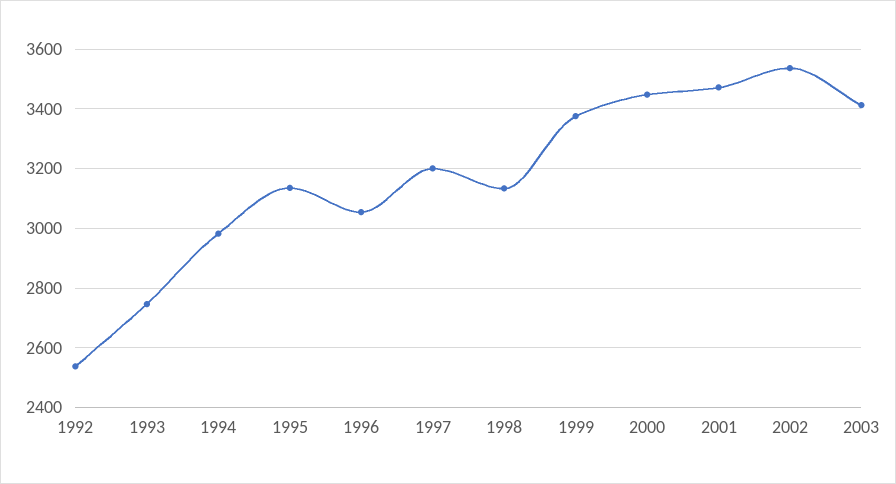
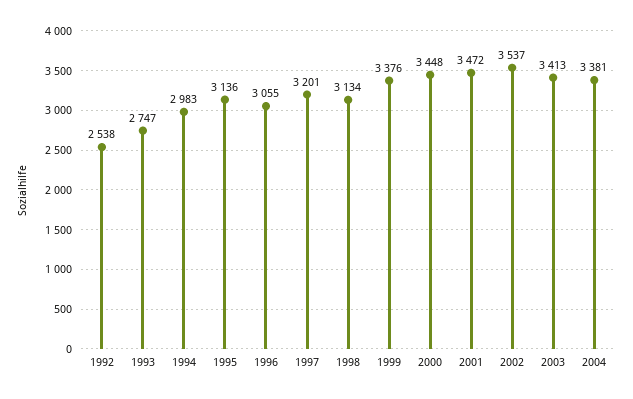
2004: none -> 3381

